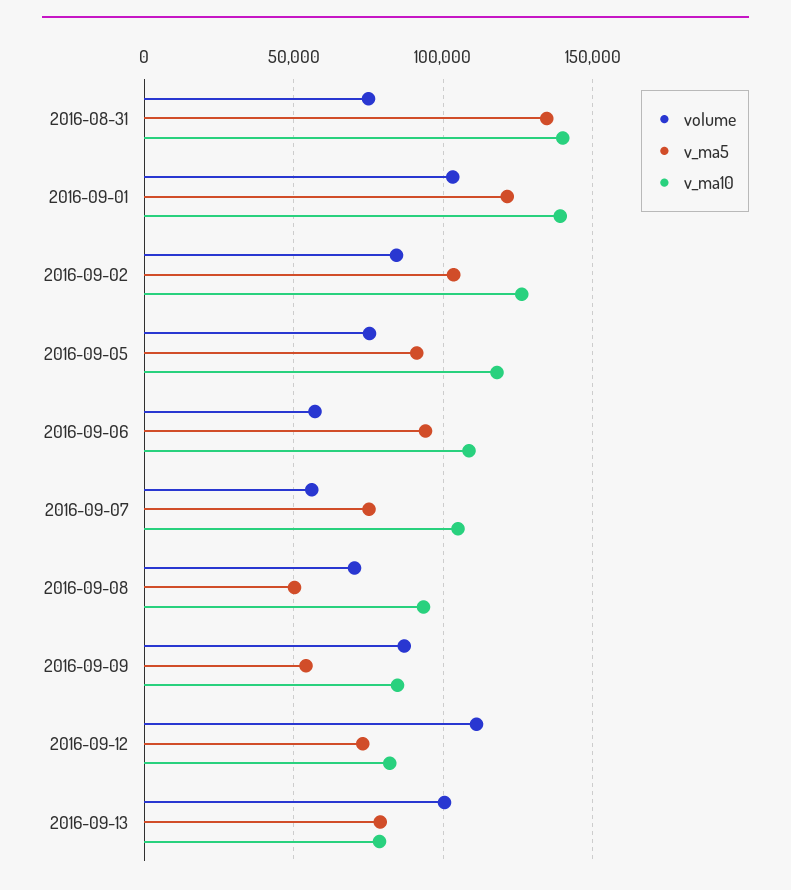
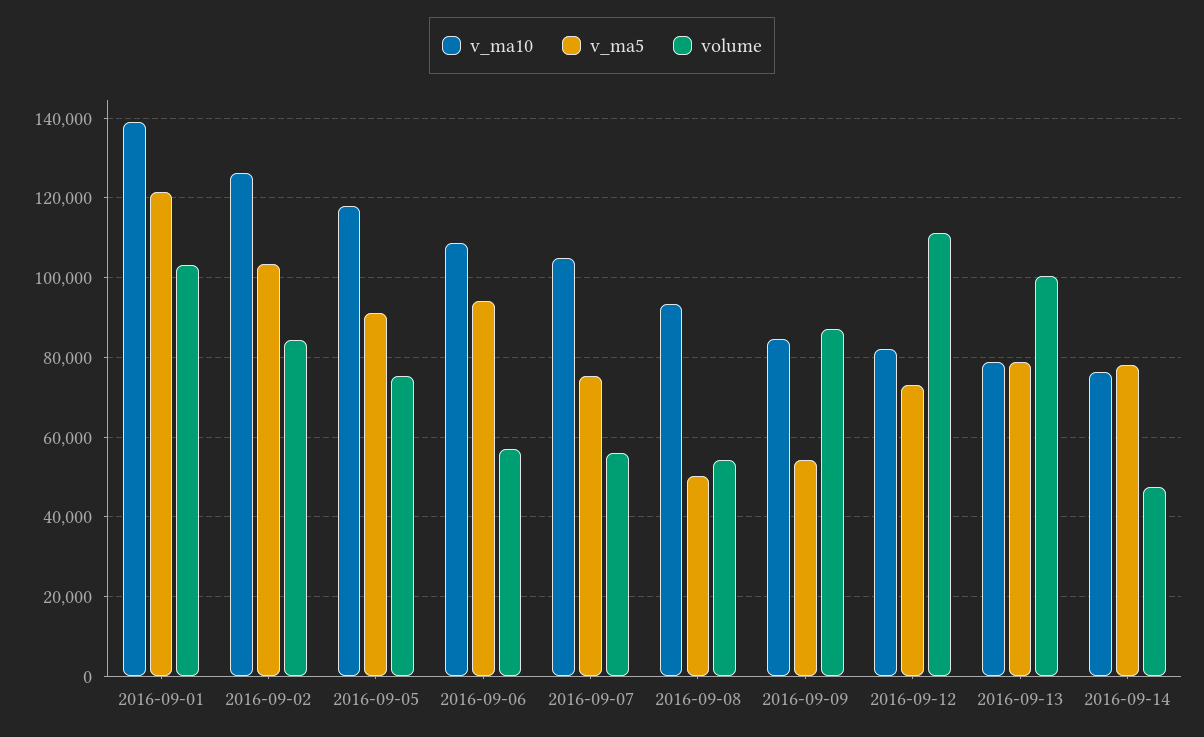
volume, 2016-08-31: 75000 -> none
v_ma5, 2016-08-31: 135000 -> none
v_ma10, 2016-08-31: 140000 -> none
volume, 2016-09-08: 70000 -> 54000
v_ma10, 2016-09-14: none -> 76000
v_ma5, 2016-09-14: none -> 78000
volume, 2016-09-14: none -> 48000

